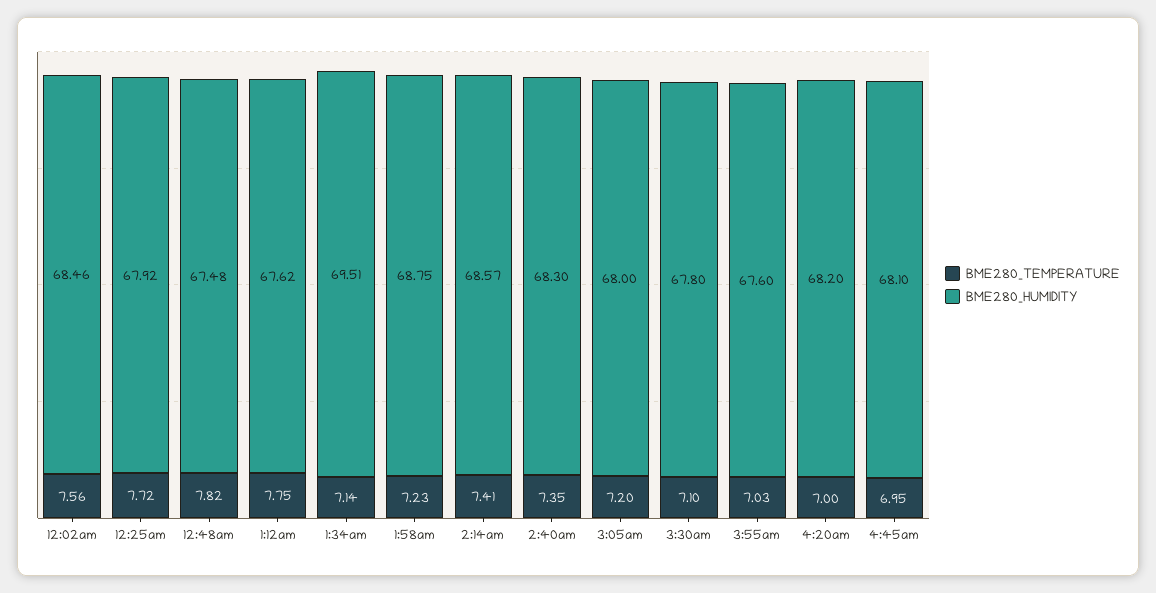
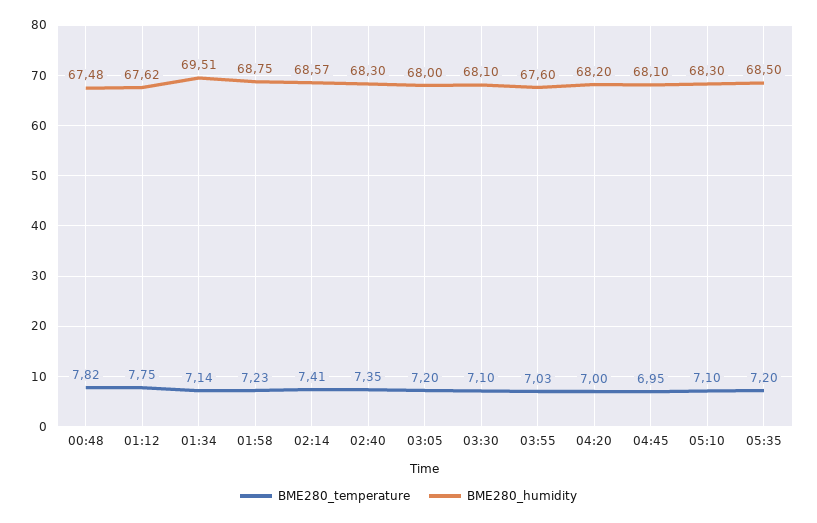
BME280_TEMPERATURE, 12:02am: 7.56 -> none
BME280_HUMIDITY, 12:02am: 68.46 -> none
BME280_TEMPERATURE, 12:25am: 7.72 -> none
BME280_HUMIDITY, 12:25am: 67.92 -> none
BME280_HUMIDITY, 3:30am: 67.8 -> 68.1
BME280_TEMPERATURE, 05:10: none -> 7.1
BME280_HUMIDITY, 05:10: none -> 68.3
BME280_TEMPERATURE, 05:35: none -> 7.2
BME280_HUMIDITY, 05:35: none -> 68.5

